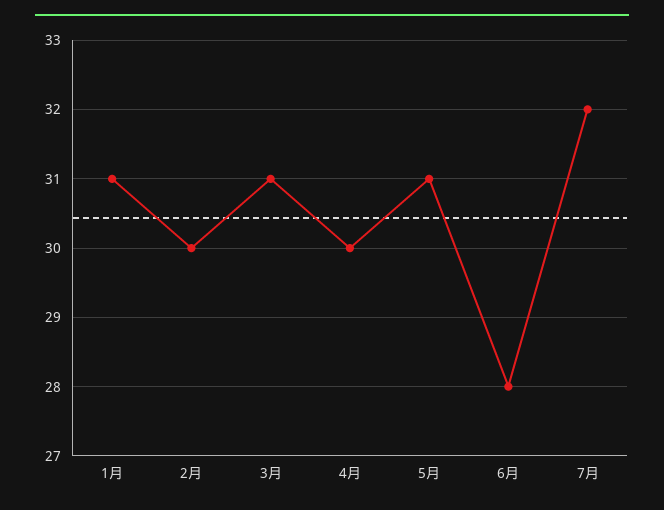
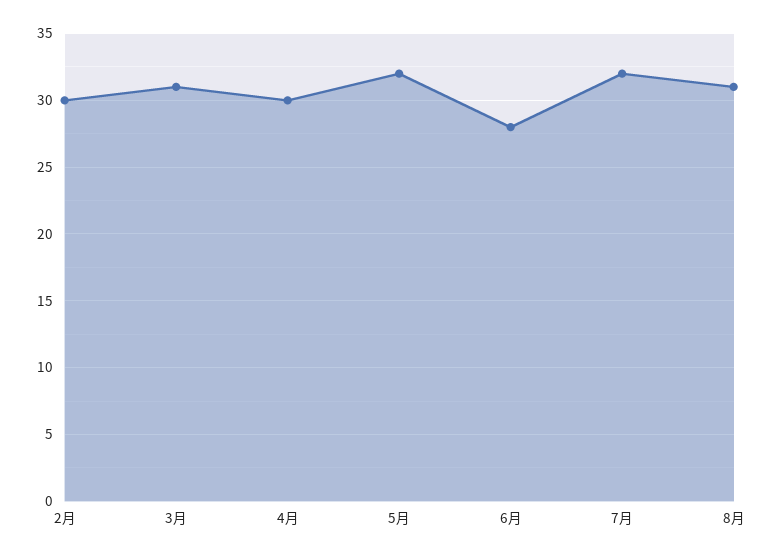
1月: 31 -> none
5月: 31 -> 32
8月: none -> 31

